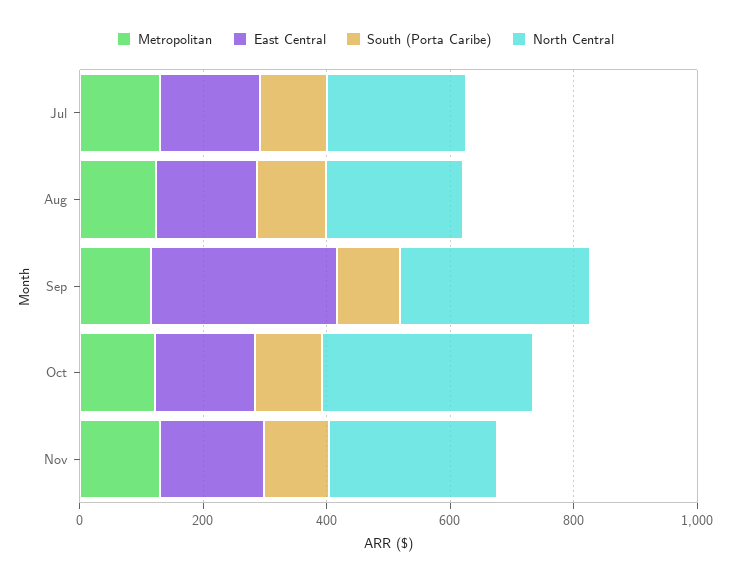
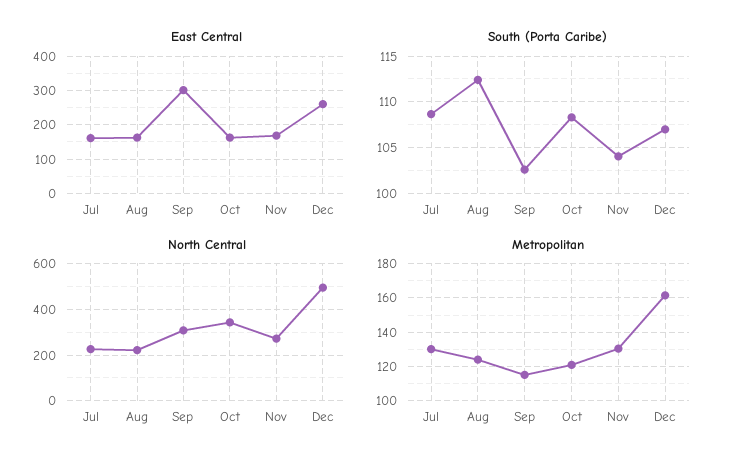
East Central, Dec: none -> 260
South (Porta Caribe), Dec: none -> 107
North Central, Dec: none -> 500
Metropolitan, Dec: none -> 160

